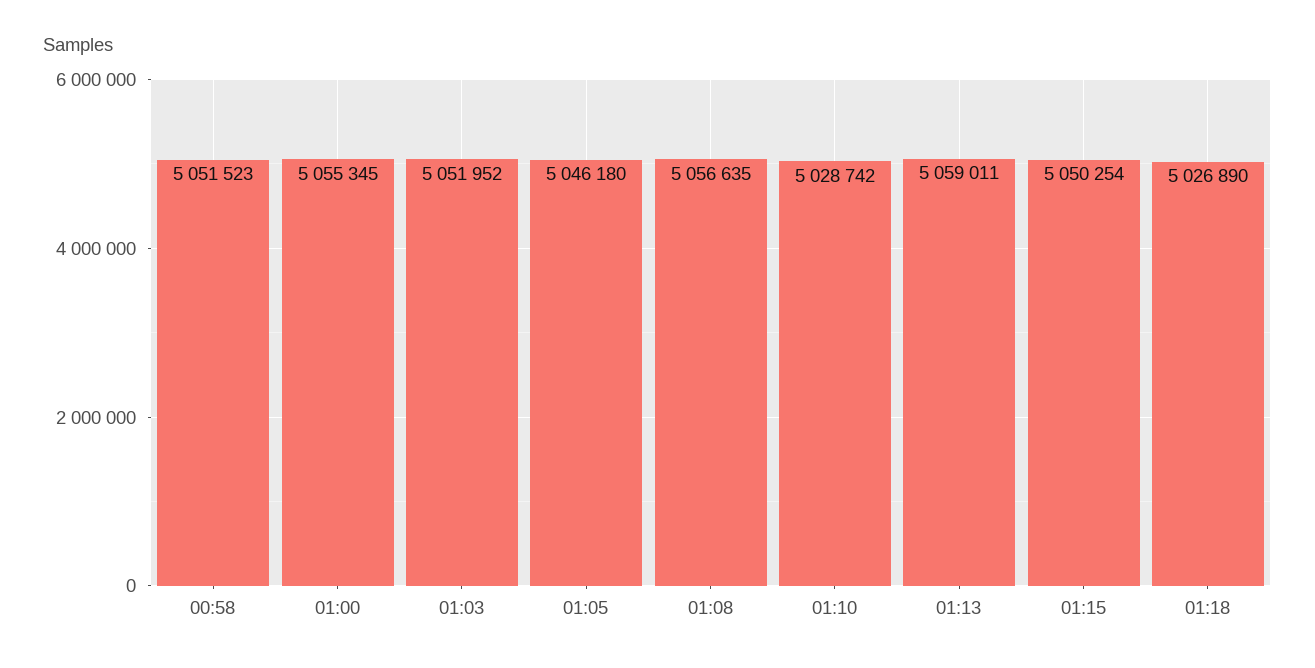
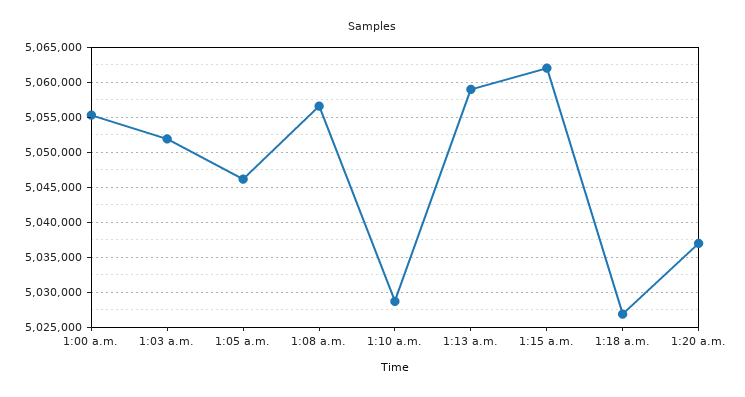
00:58: 5051523 -> none
01:15: 5050254 -> 5062000
1:20 a.m.: none -> 5037000

